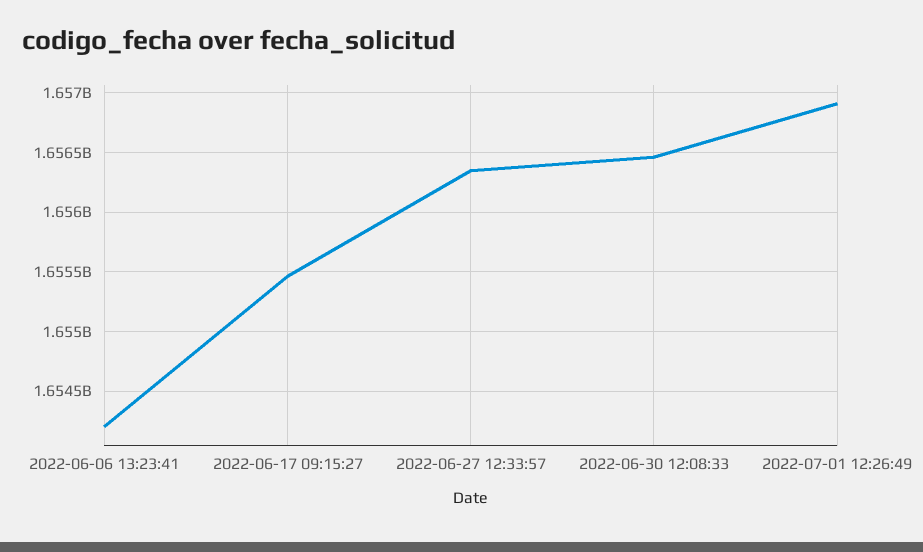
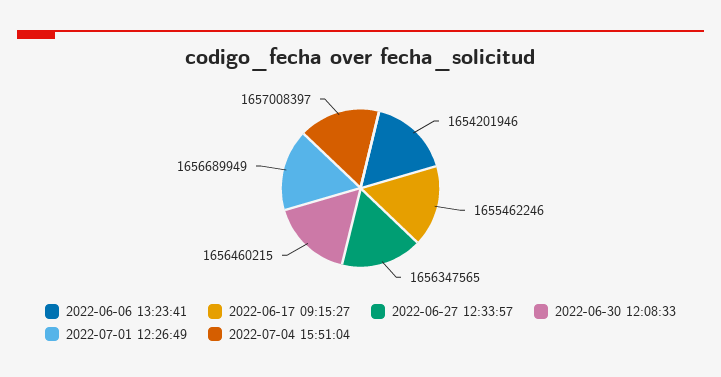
2022-07-01 12:26:49: 1656900000 -> 1656689949
2022-07-04 15:51:04: none -> 1657008397

